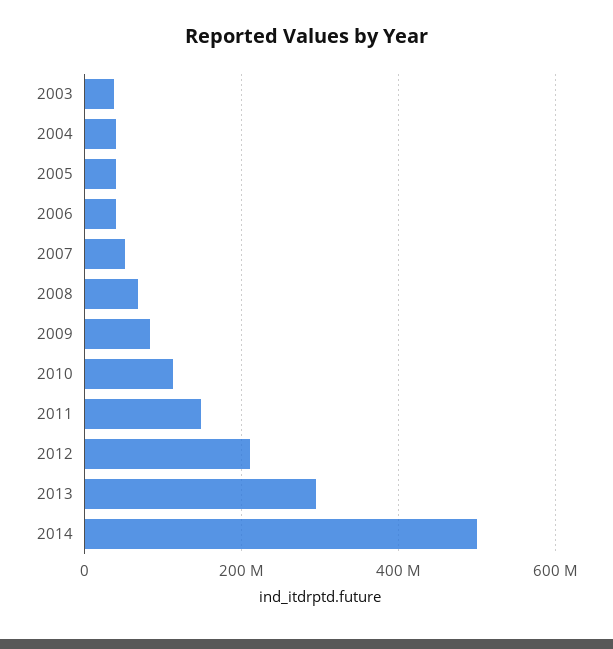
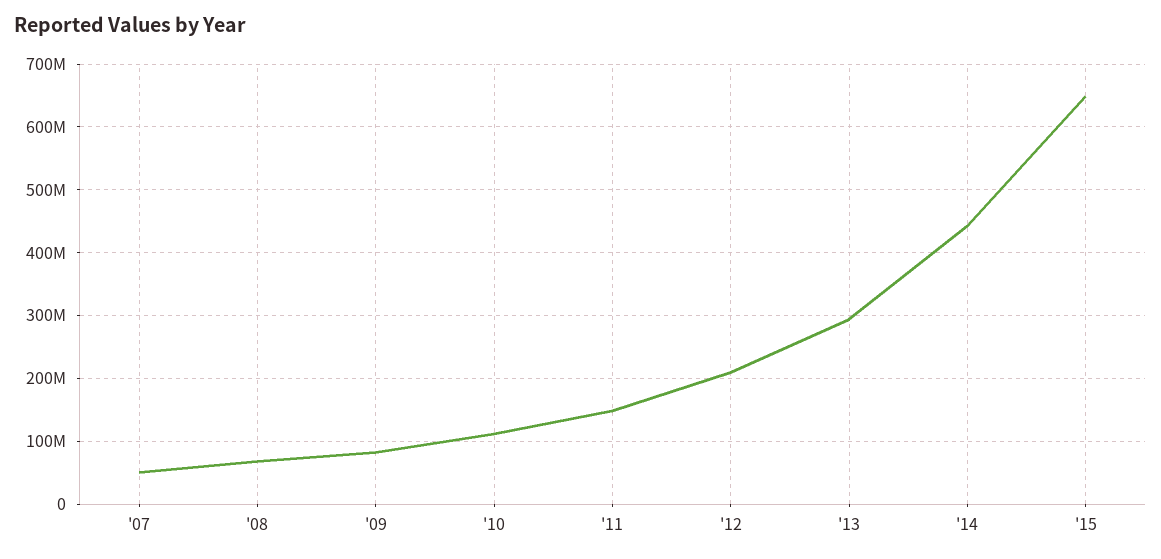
2003: 40000000 -> none
2004: 40000000 -> none
2005: 40000000 -> none
2006: 40000000 -> none
2014: 500000000 -> 440000000
'15: none -> 650000000

